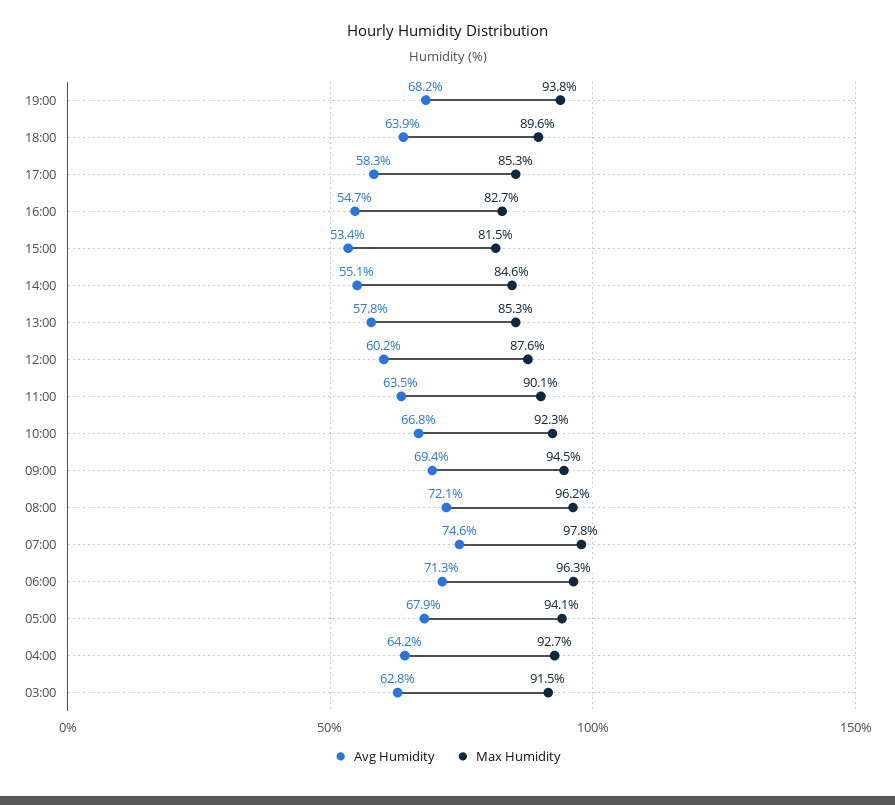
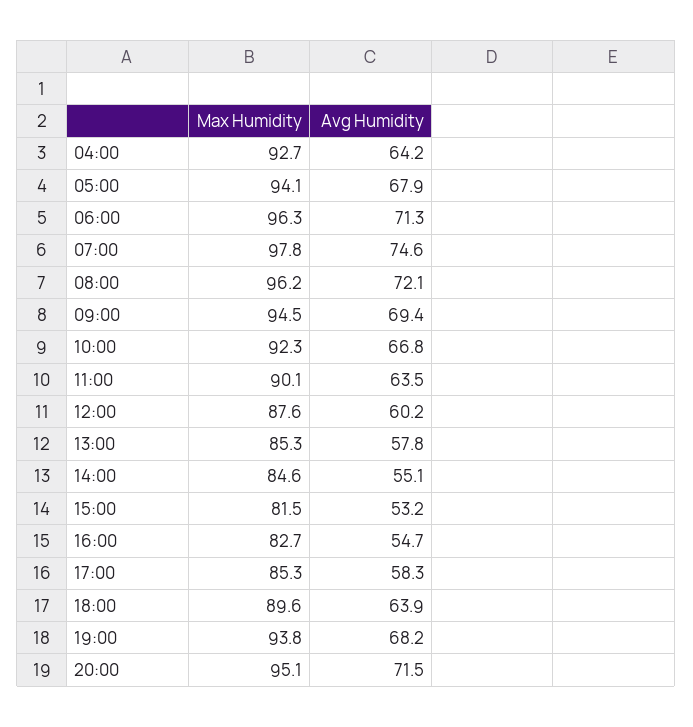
Avg Humidity, 15:00: 53.4 -> 53.2
Avg Humidity, 03:00: 62.8 -> none
Max Humidity, 03:00: 91.5 -> none
Max Humidity, 20:00: none -> 95.1
Avg Humidity, 20:00: none -> 71.5

